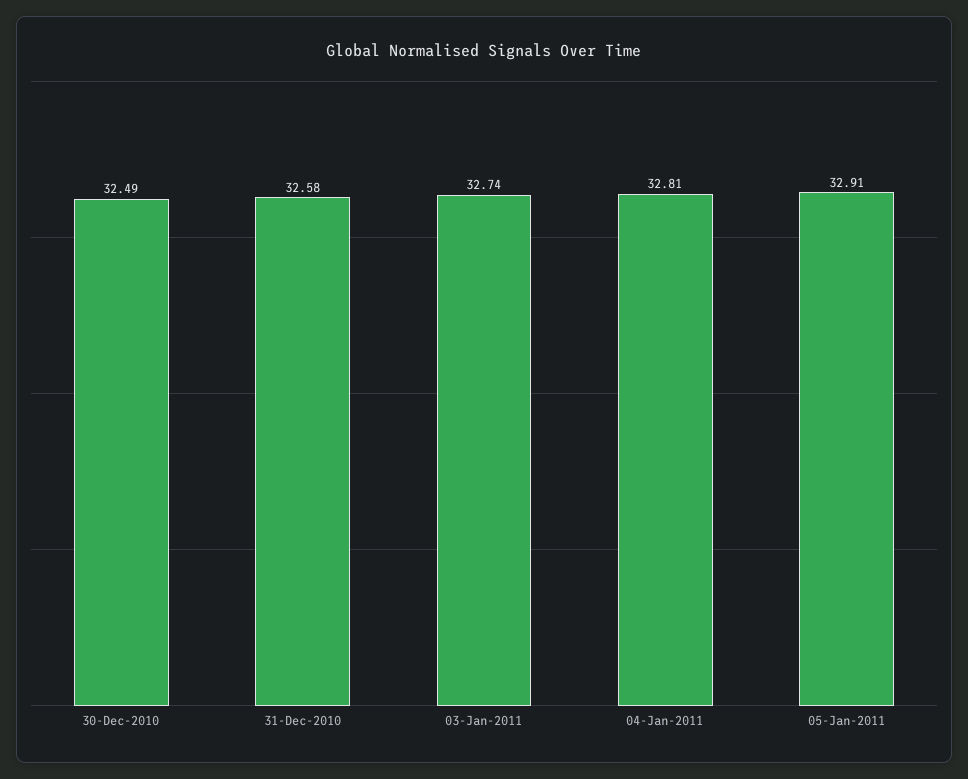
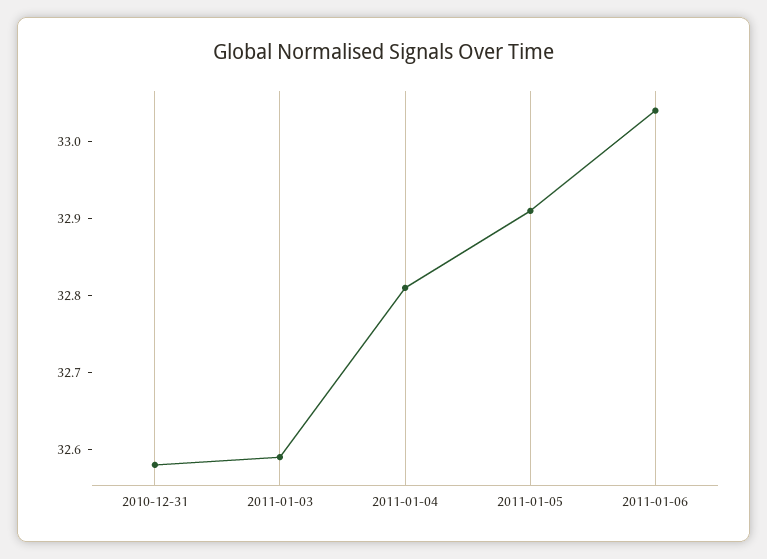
30-Dec-2010: 32.49 -> none
03-Jan-2011: 32.74 -> 32.6
2011-01-06: none -> 33.05

